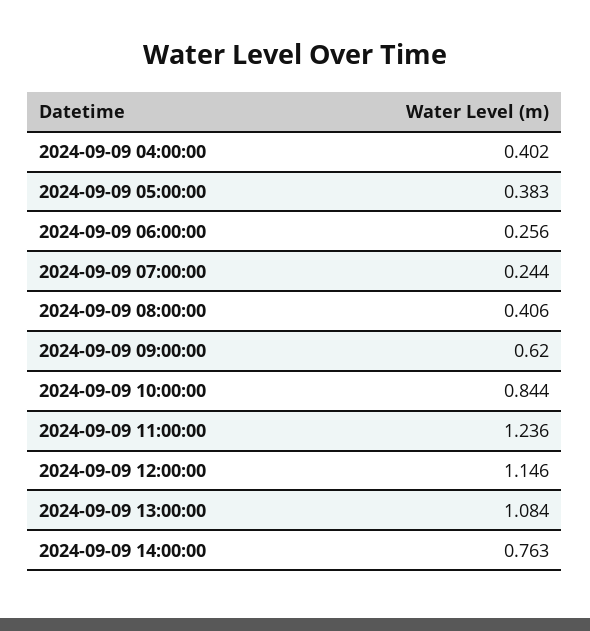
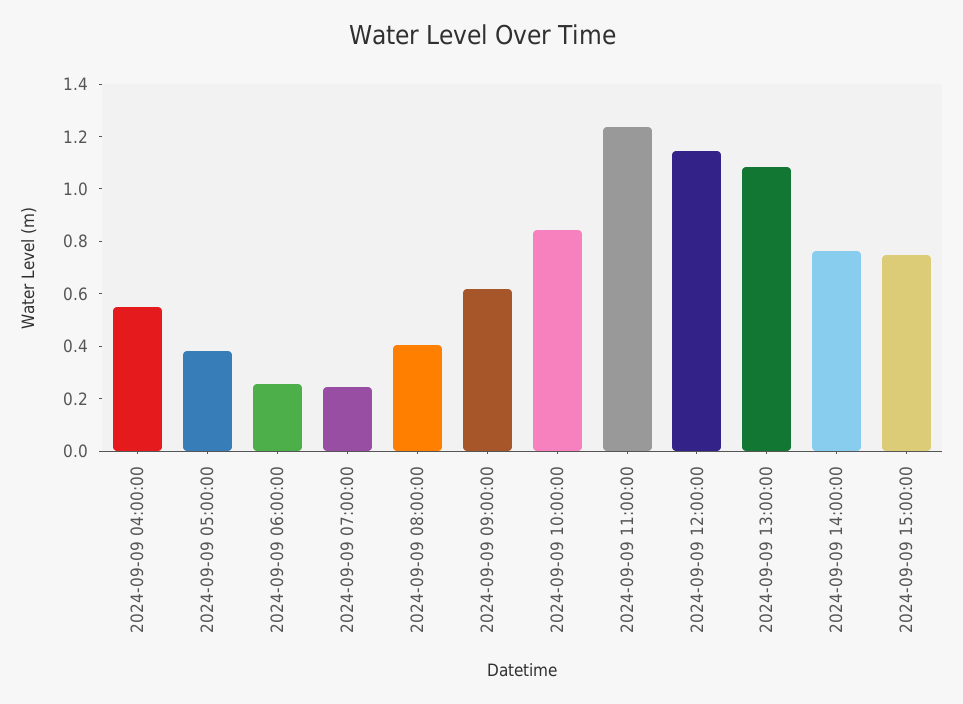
2024-09-09 04:00:00: 0.402 -> 0.55
2024-09-09 15:00:00: none -> 0.75

